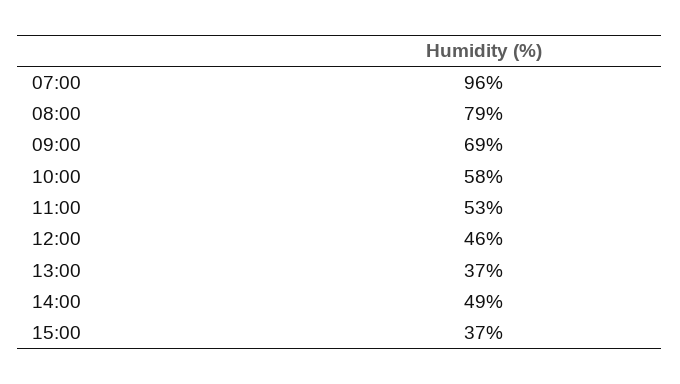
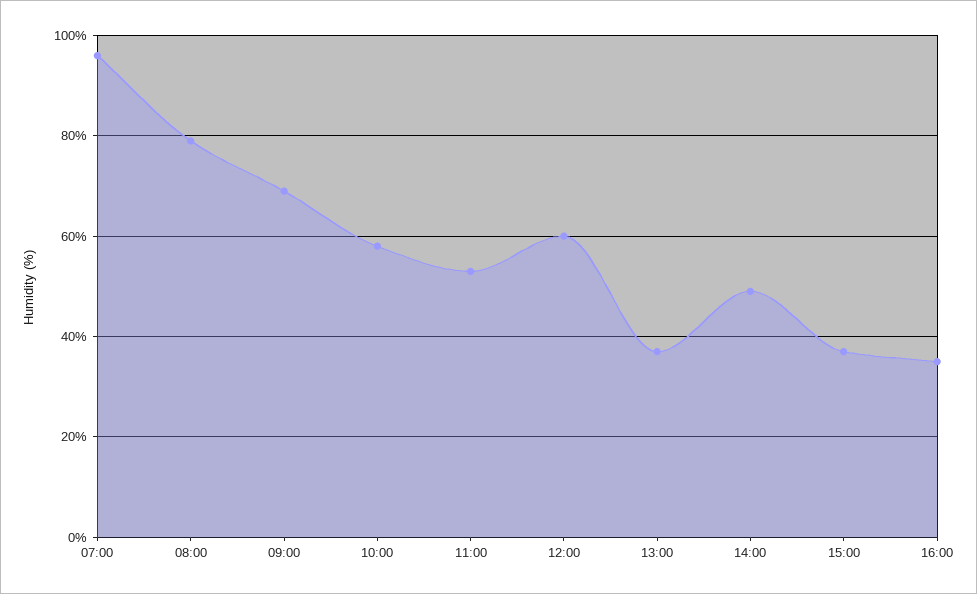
12:00: 46 -> 60
16:00: none -> 35

